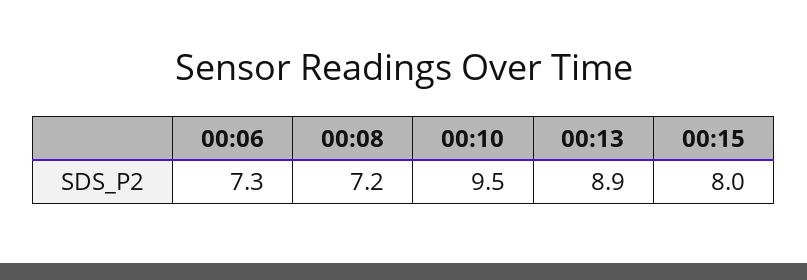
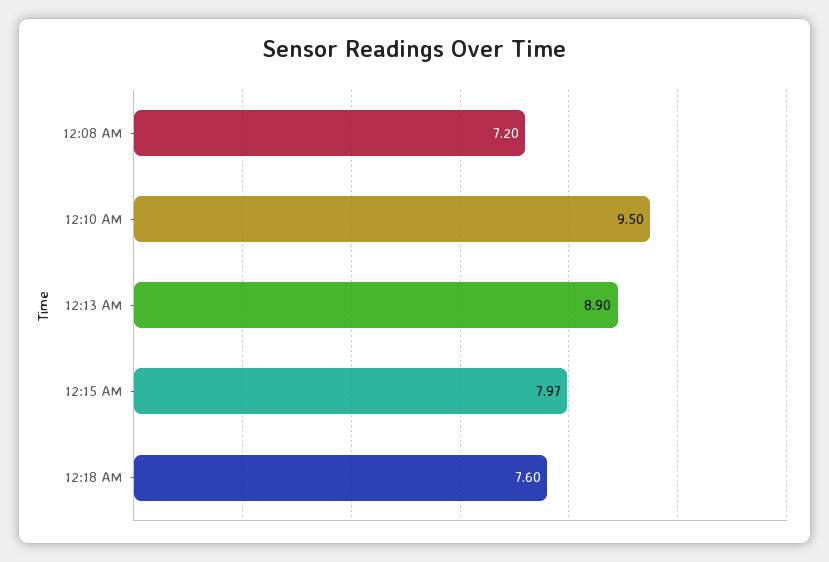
00:06: 7.3 -> none
00:15: 8 -> 7.97
12:18 AM: none -> 7.6

